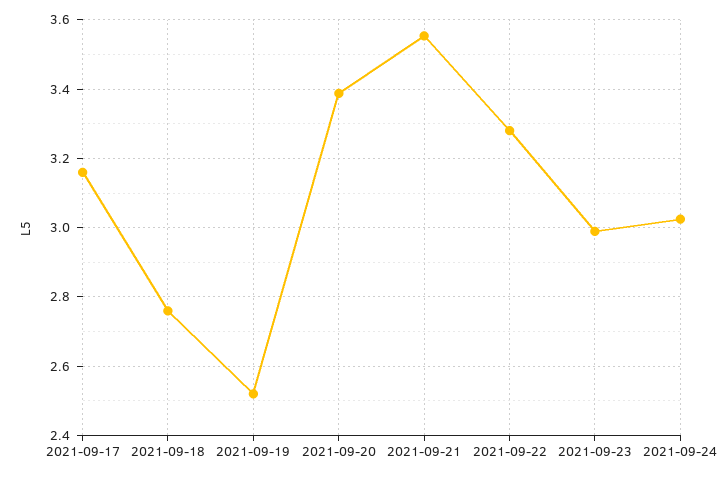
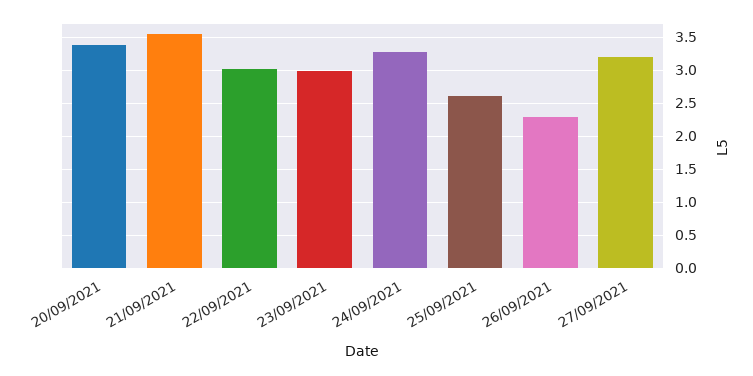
2021-09-17: 3.16 -> none
2021-09-18: 2.76 -> none
2021-09-19: 2.52 -> none
2021-09-22: 3.28 -> 3
2021-09-24: 3.02 -> 3.3
25/09/2021: none -> 2.6
26/09/2021: none -> 2.3
27/09/2021: none -> 3.2

